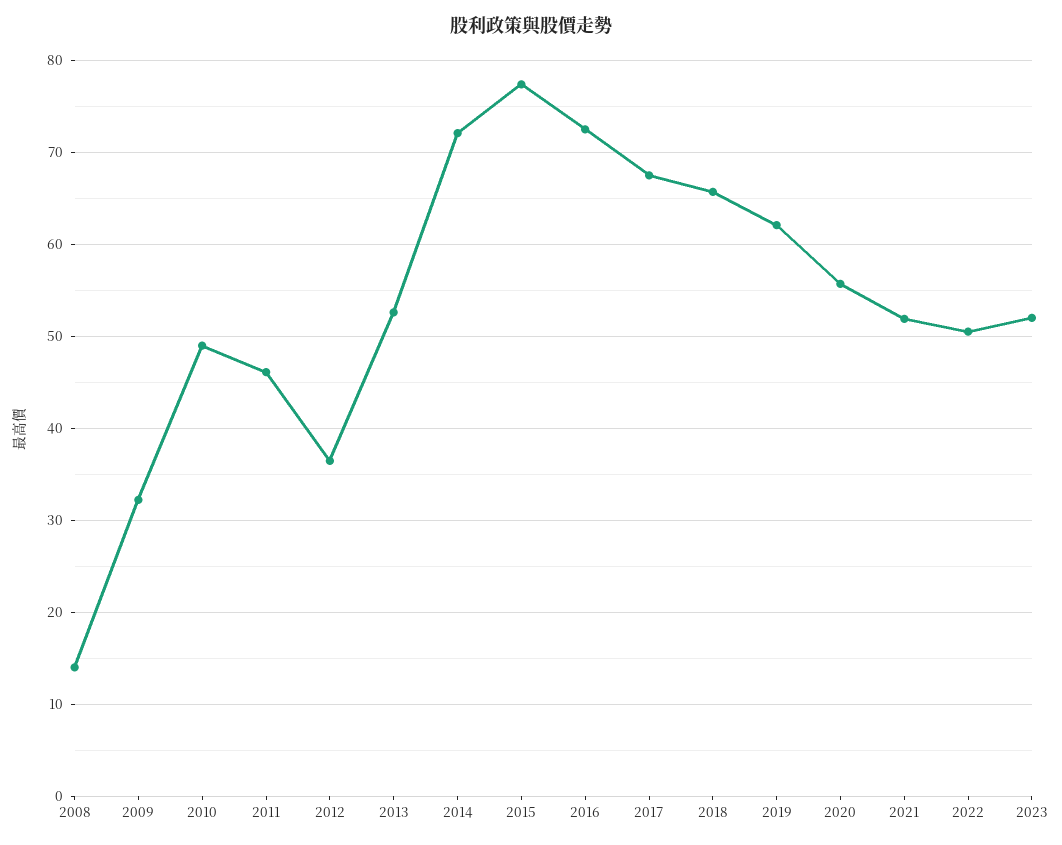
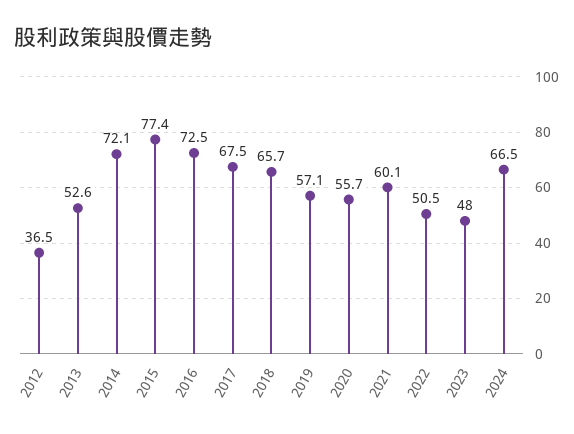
2008: 14 -> none
2009: 32 -> none
2010: 49 -> none
2011: 46 -> none
2019: 62 -> 57.1
2021: 52 -> 60.1
2023: 52 -> 48
2024: none -> 66.5

